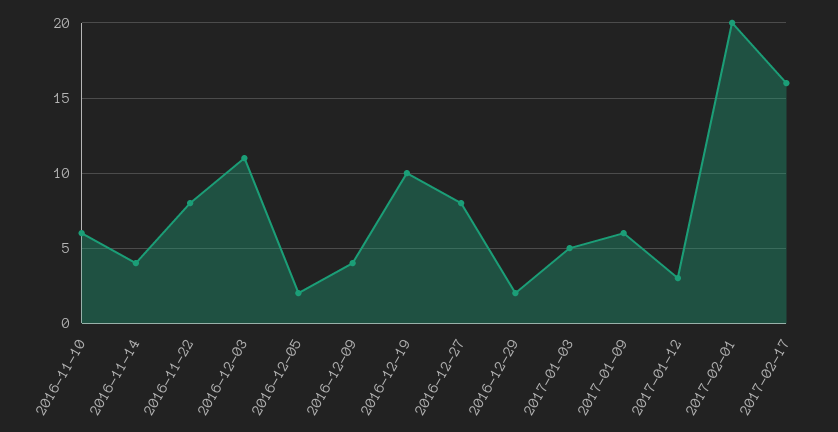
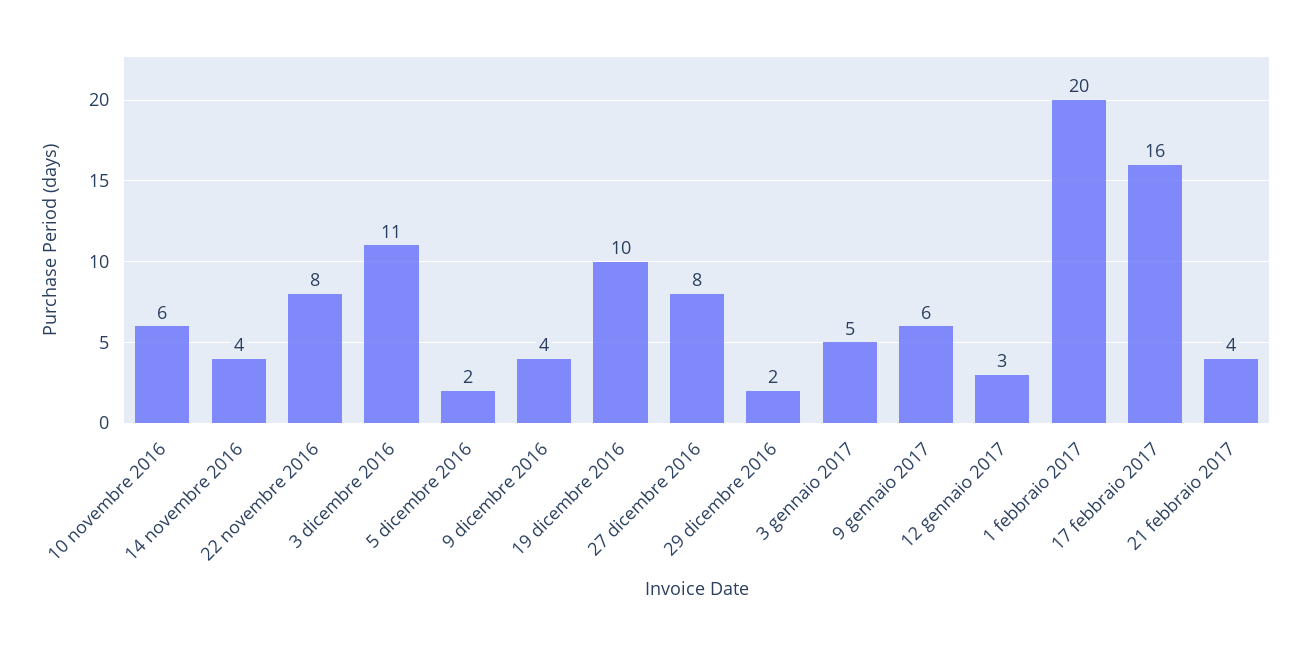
21 febbraio 2017: none -> 4

